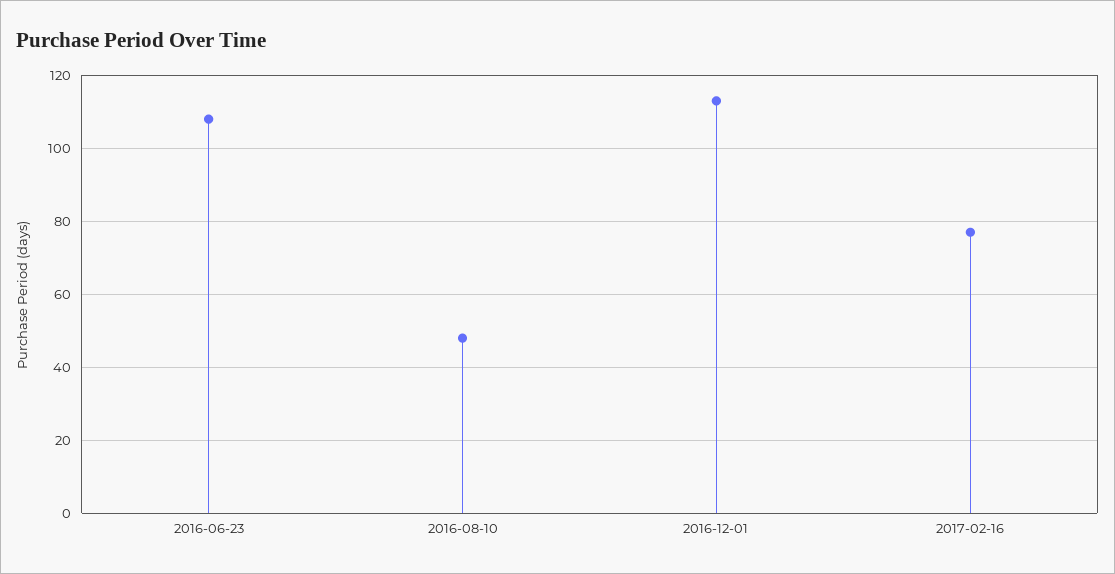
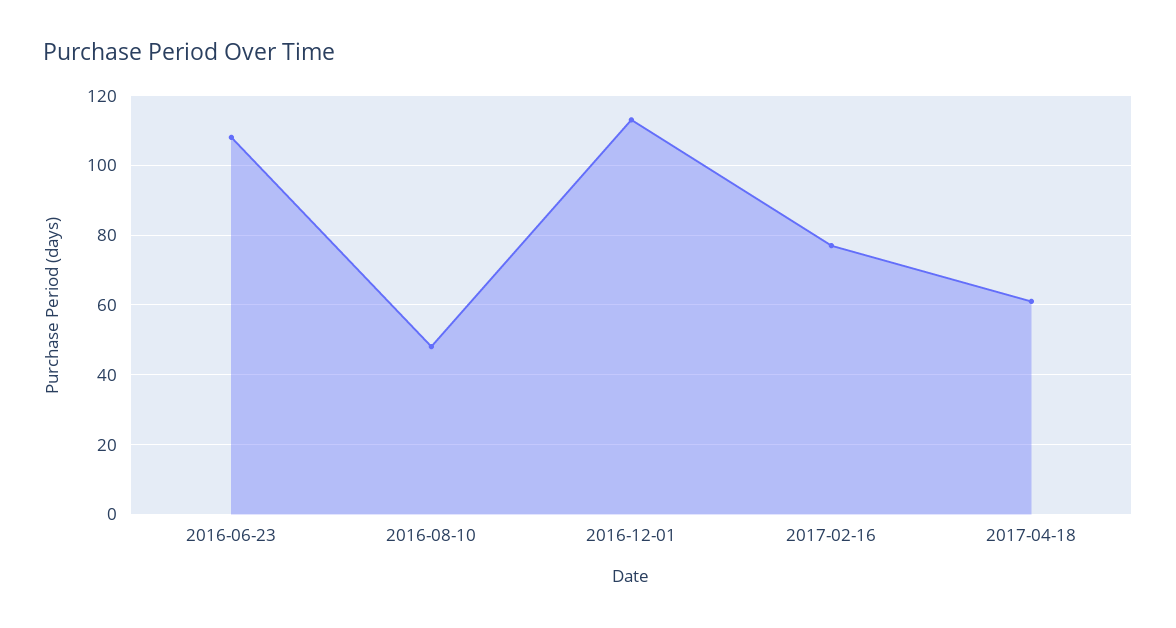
2017-04-18: none -> 60

